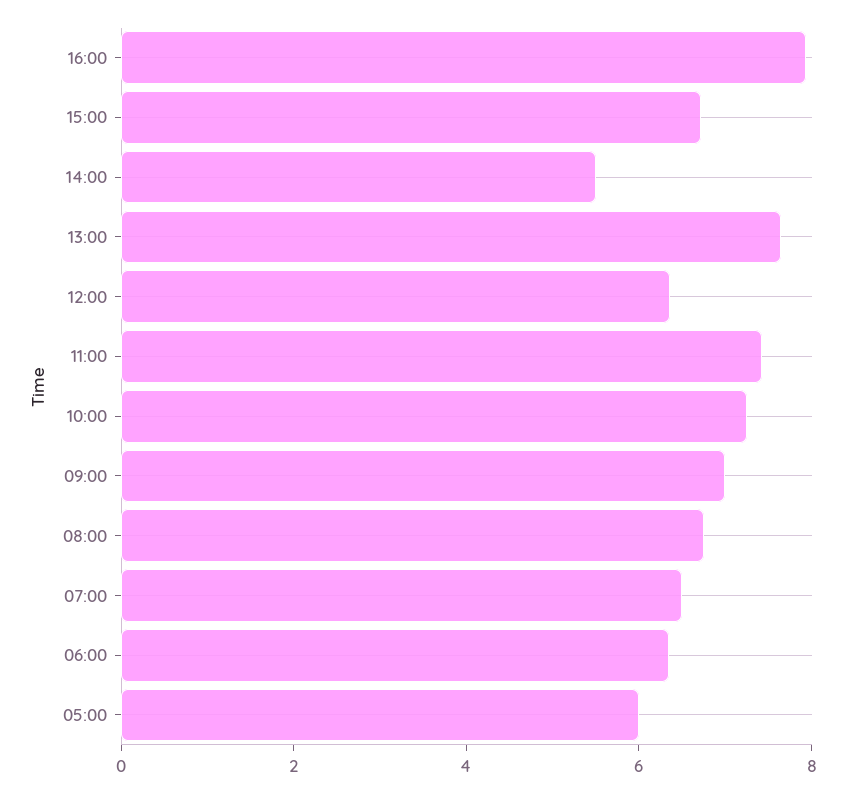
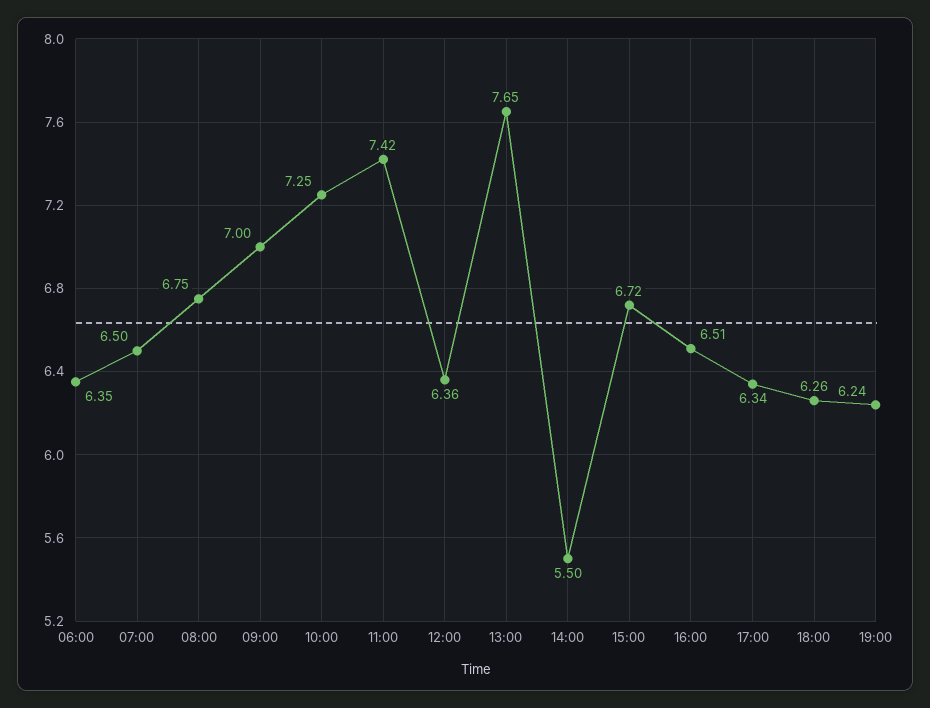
16:00: 8 -> 6.51
05:00: 6 -> none
17:00: none -> 6.34
18:00: none -> 6.26
19:00: none -> 6.24

